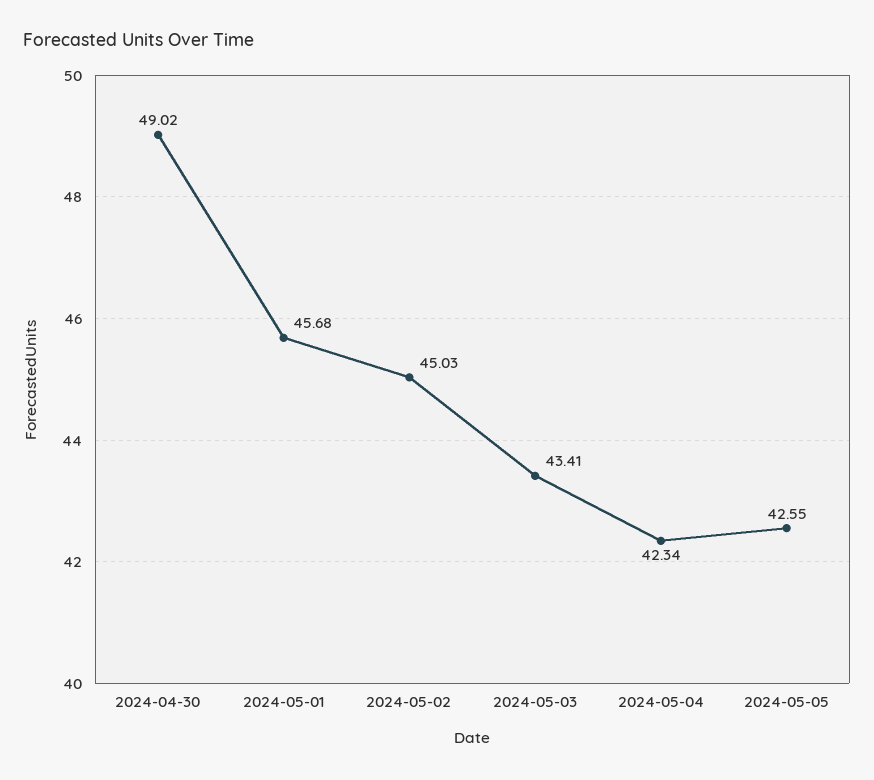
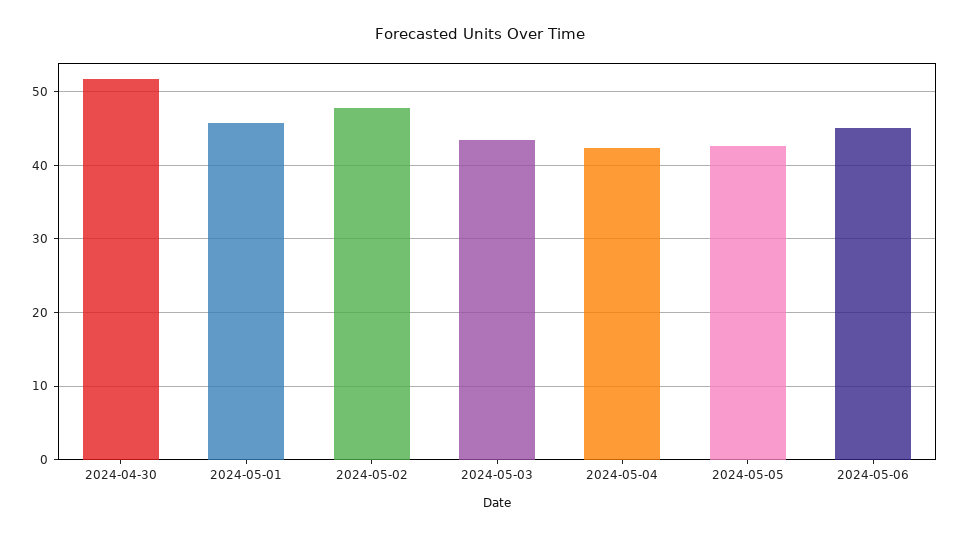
2024-04-30: 49.02 -> 52
2024-05-02: 45.03 -> 48
2024-05-06: none -> 45

